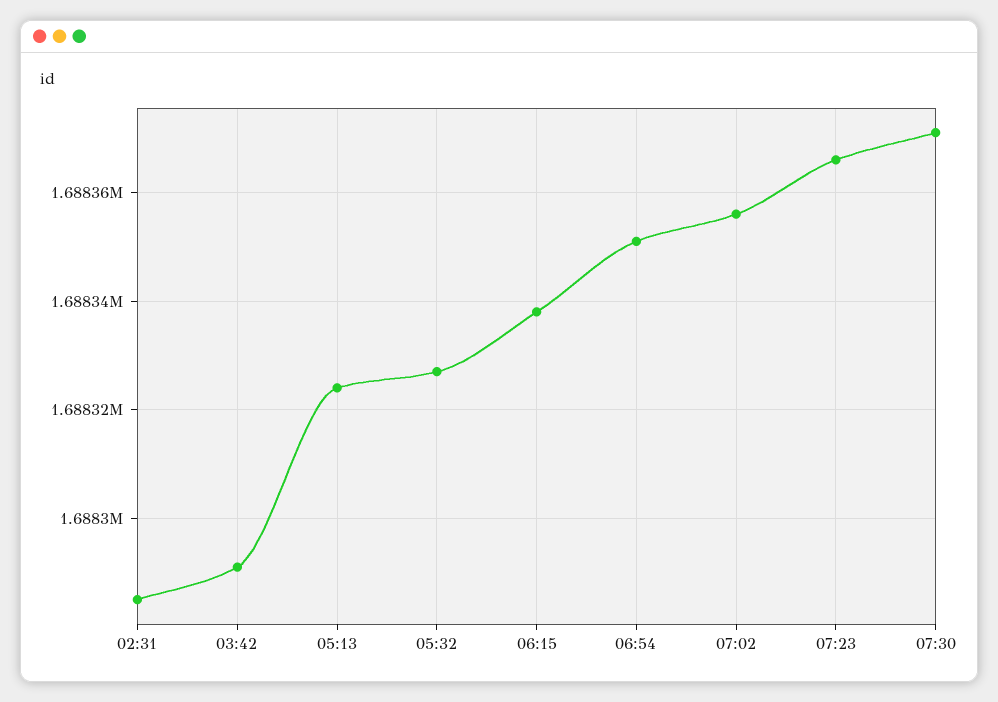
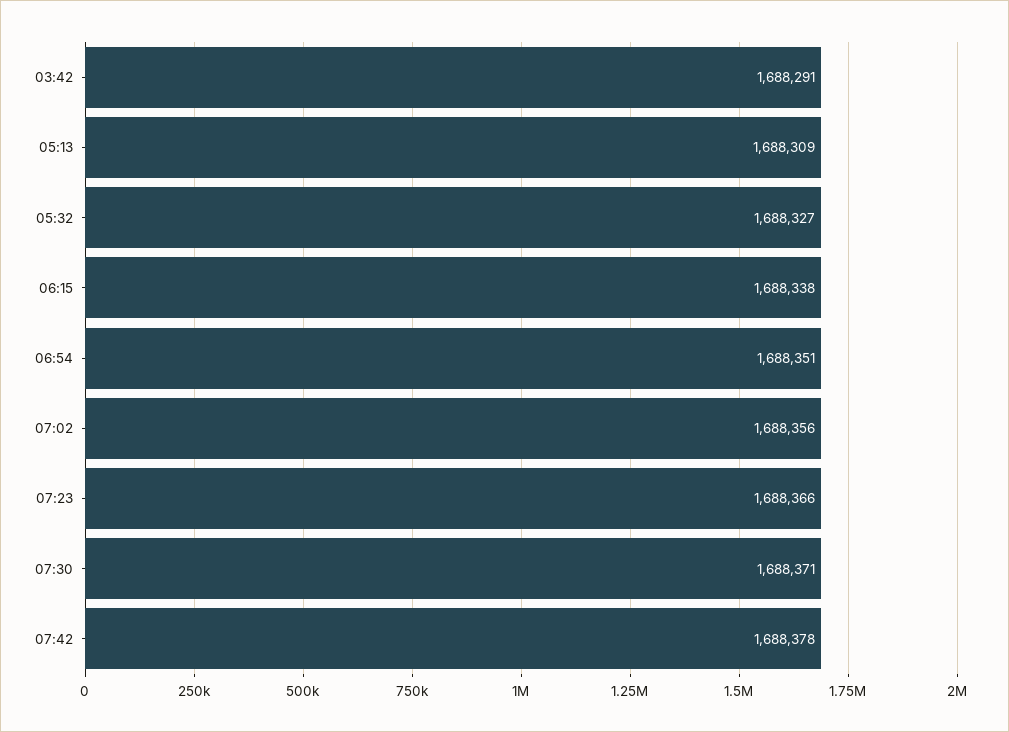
02:31: 1688285 -> none
05:13: 1688325 -> 1688309
07:42: none -> 1688378

